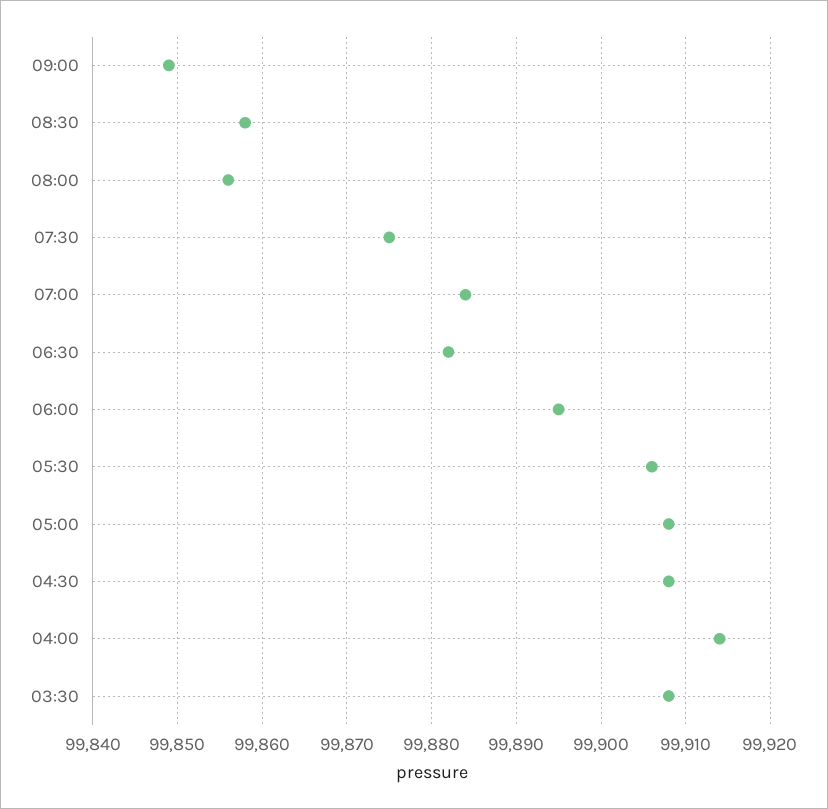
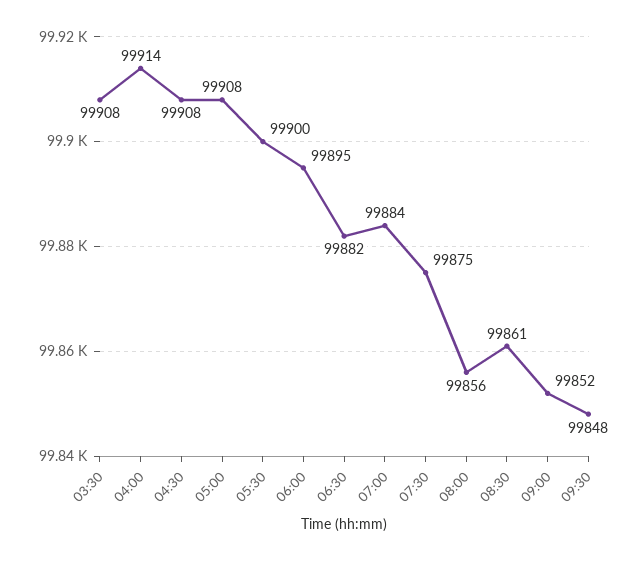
09:00: 99849 -> 99852
08:30: 99858 -> 99861
05:30: 99906 -> 99900
09:30: none -> 99848

